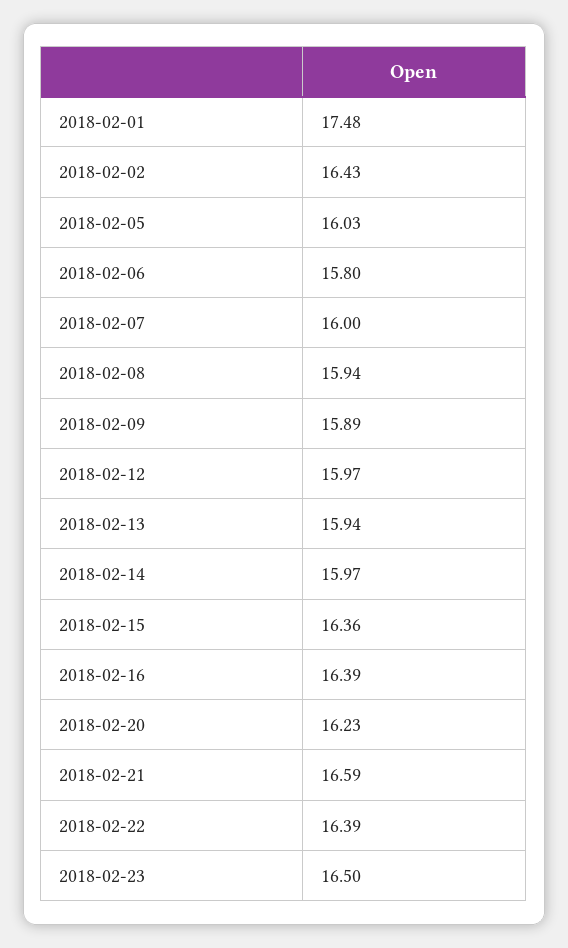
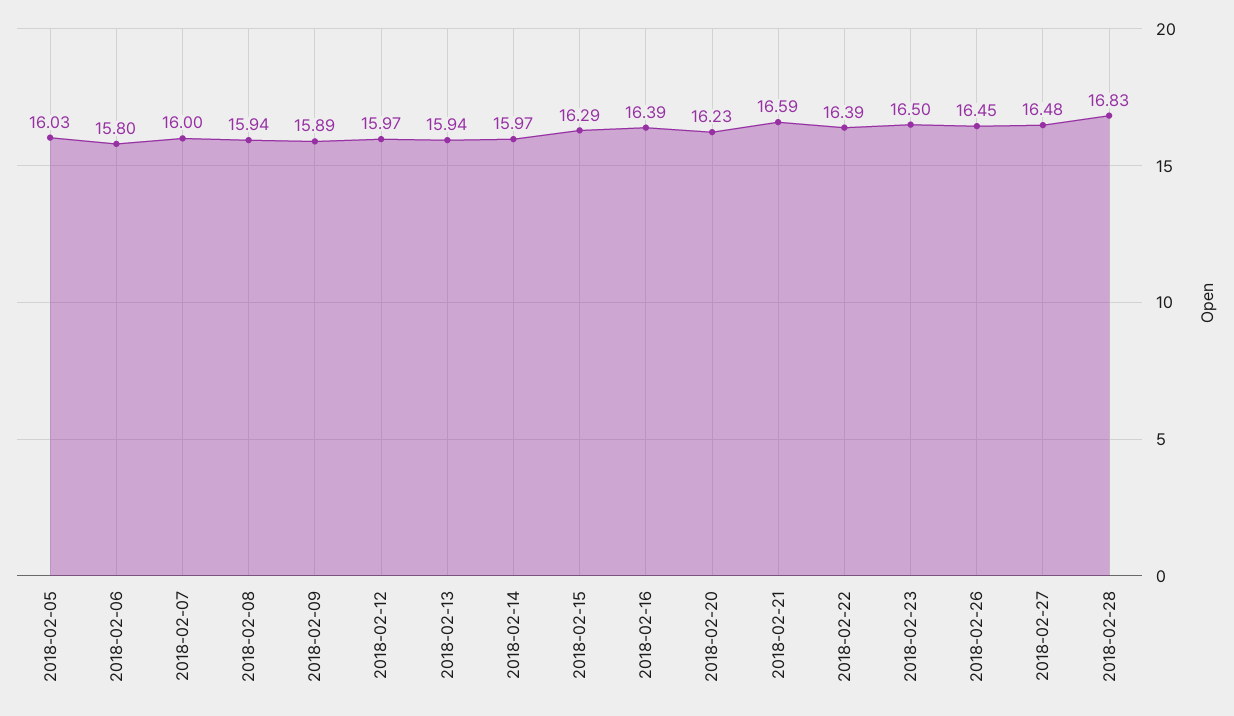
2018-02-01: 17.48 -> none
2018-02-02: 16.43 -> none
2018-02-15: 16.36 -> 16.29
2018-02-26: none -> 16.45
2018-02-27: none -> 16.48
2018-02-28: none -> 16.83

